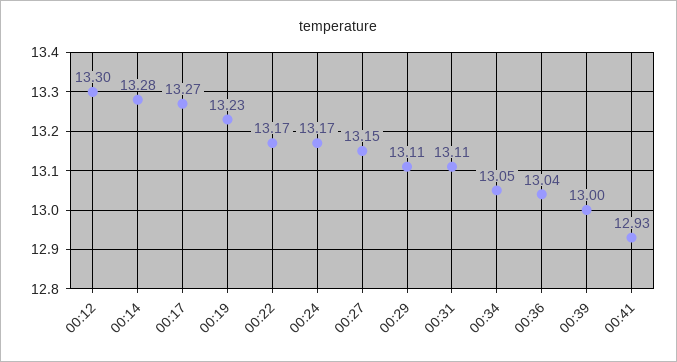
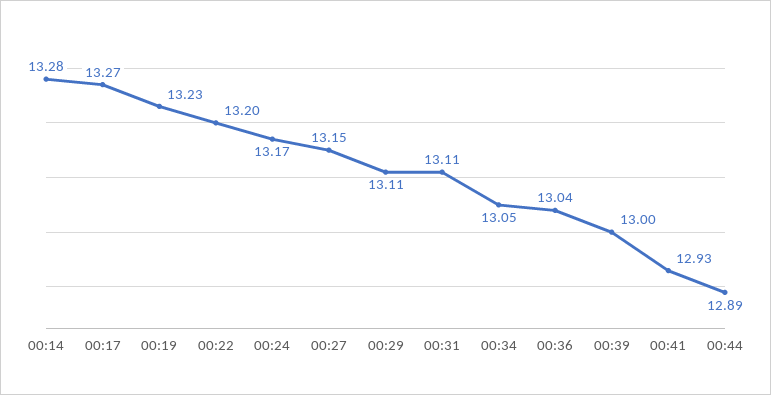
00:12: 13.3 -> none
00:22: 13.17 -> 13.2
00:44: none -> 12.89

